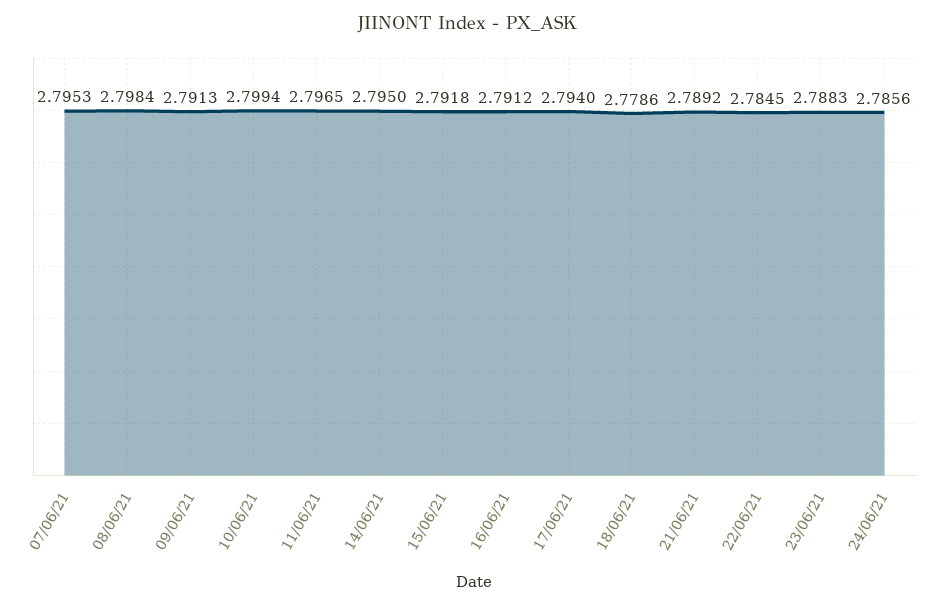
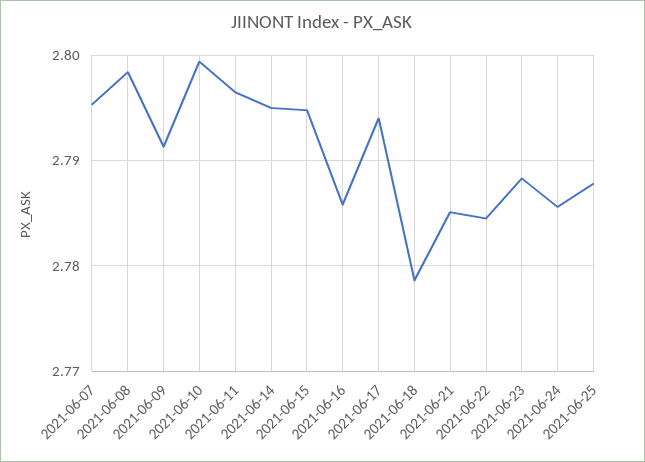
15/06/21: 2.7918 -> 2.795
16/06/21: 2.7912 -> 2.786
21/06/21: 2.7892 -> 2.785
2021-06-25: none -> 2.788

